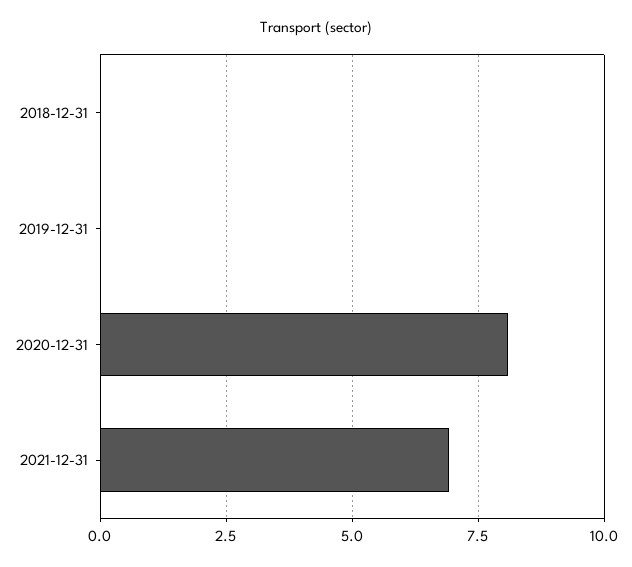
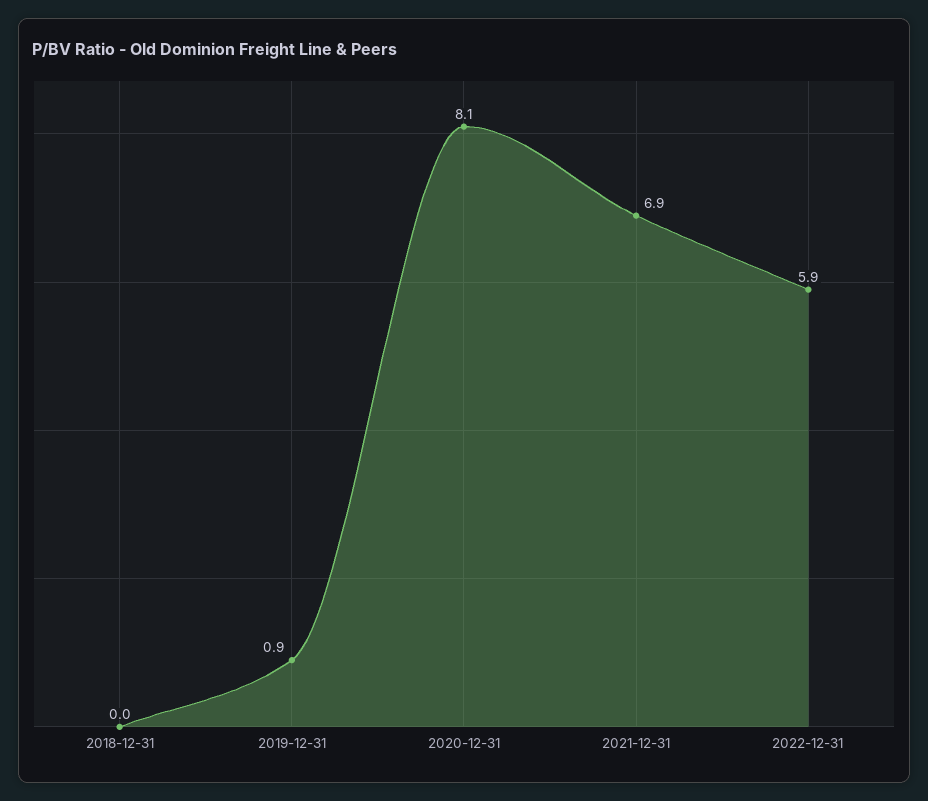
2019-12-31: 0 -> 0.9
2022-12-31: none -> 5.9

